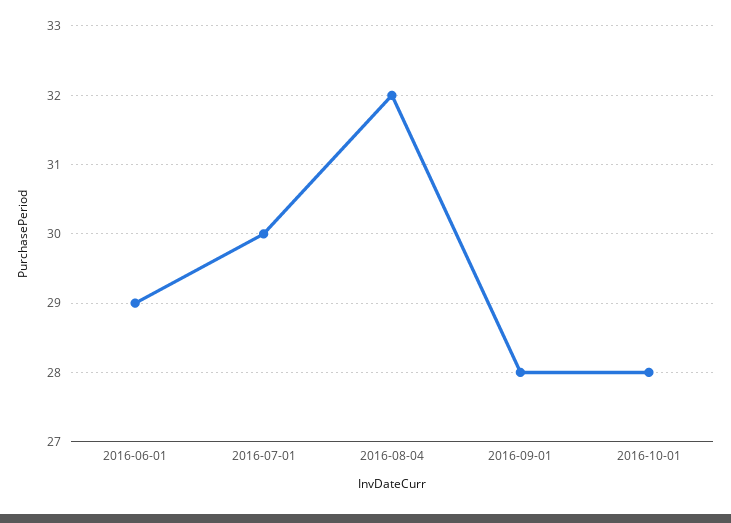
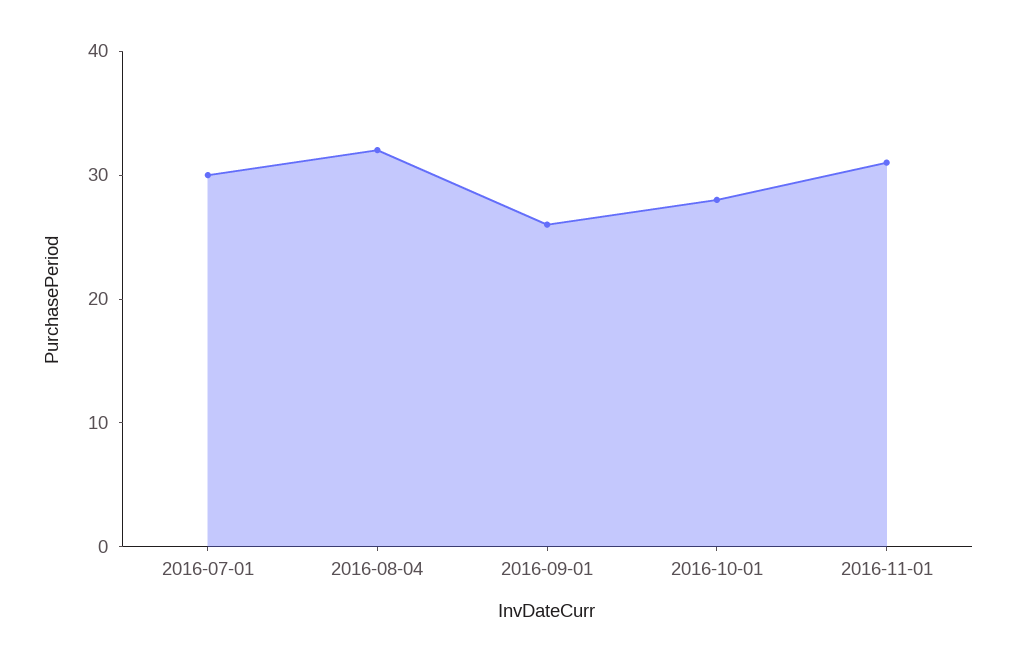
2016-06-01: 29 -> none
2016-09-01: 28 -> 26
2016-11-01: none -> 31

